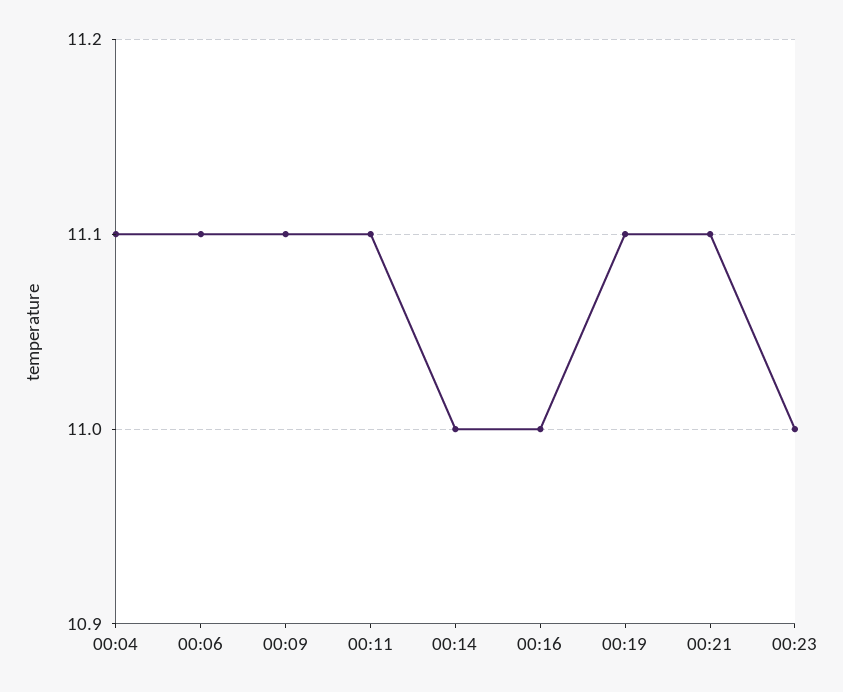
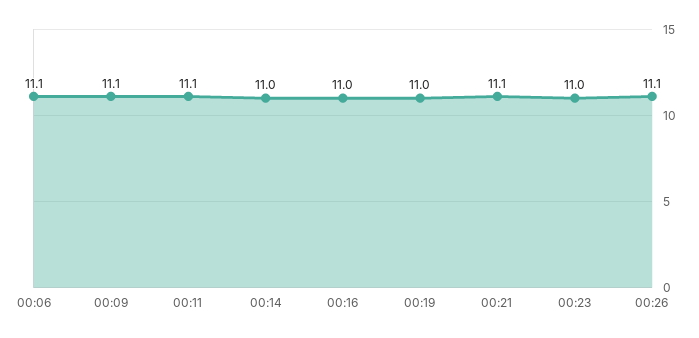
00:04: 11.1 -> none
00:19: 11.1 -> 11
00:26: none -> 11.1

